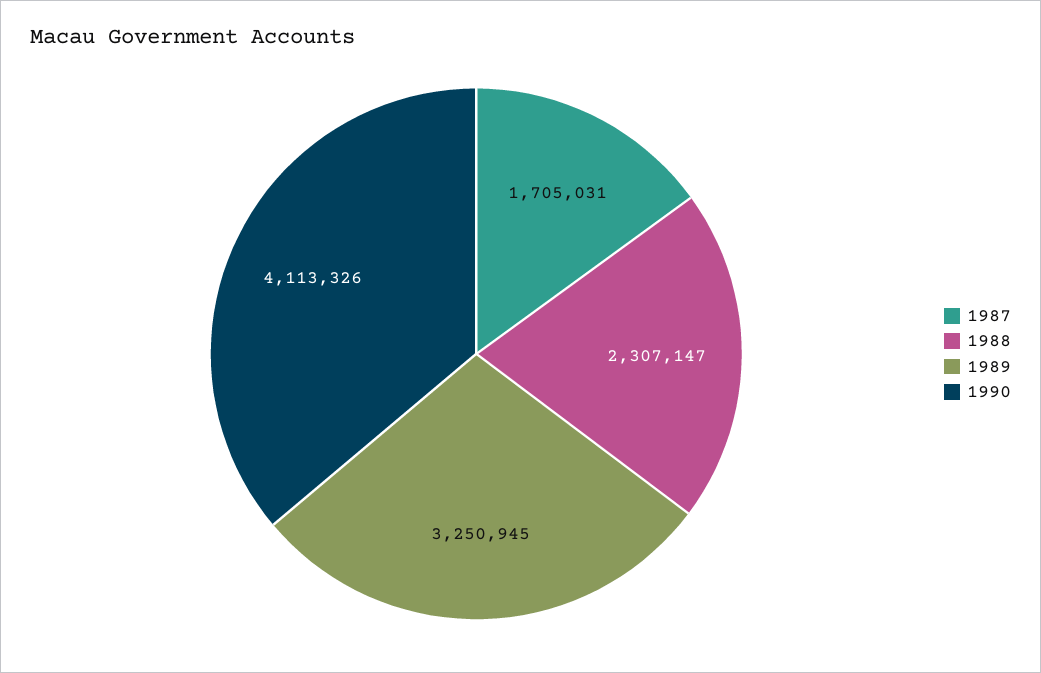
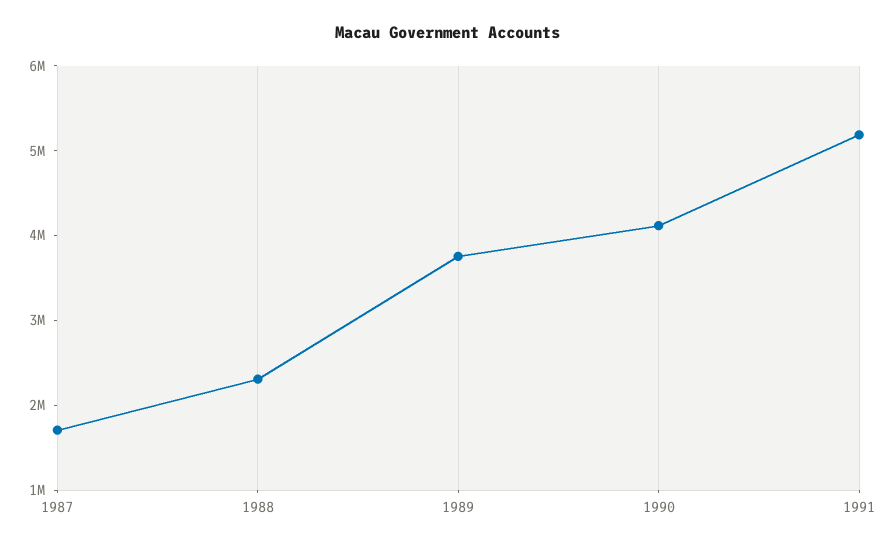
1989: 3250945 -> 3800000
1991: none -> 5200000

